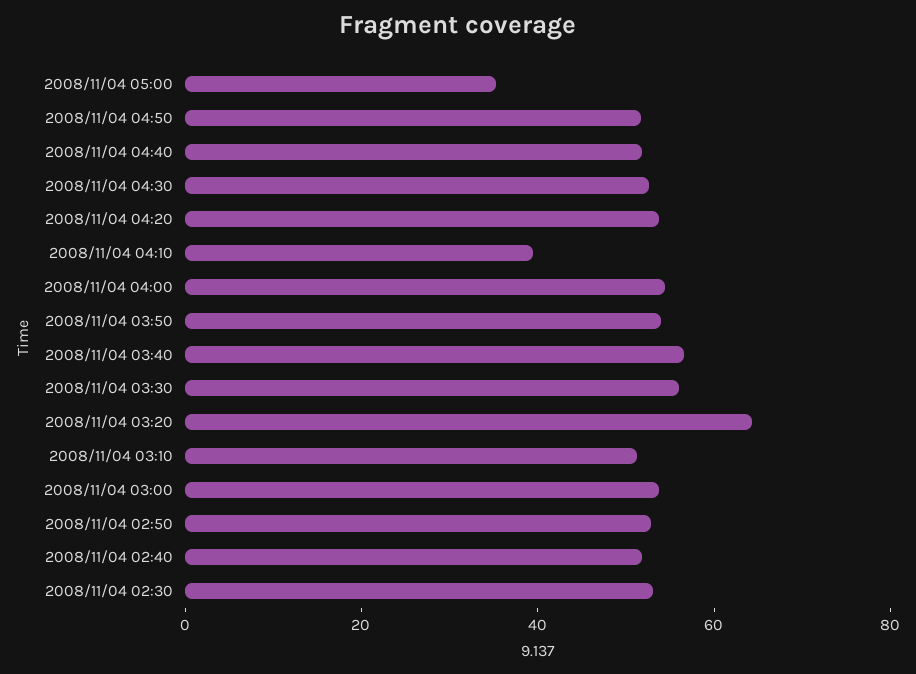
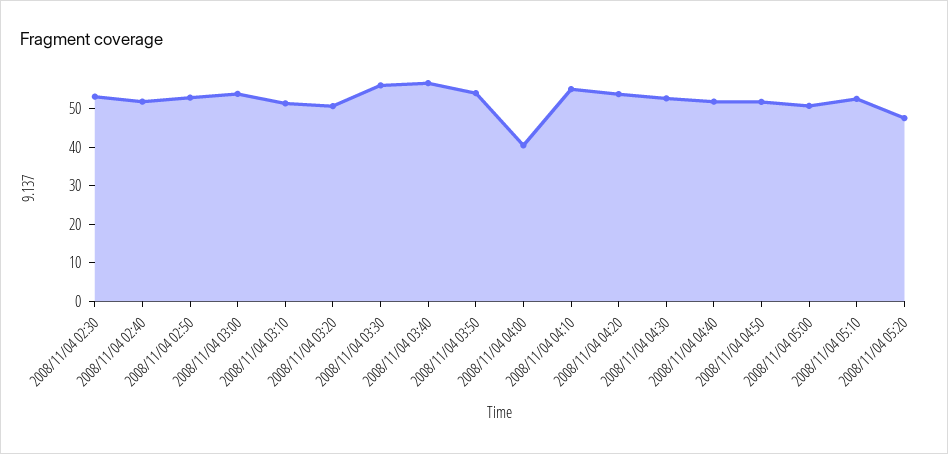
2008/11/04 05:00: 35 -> 50
2008/11/04 04:10: 40 -> 55
2008/11/04 04:00: 55 -> 40
2008/11/04 03:20: 65 -> 50
2008/11/04 05:10: none -> 52.5
2008/11/04 05:20: none -> 47.5

